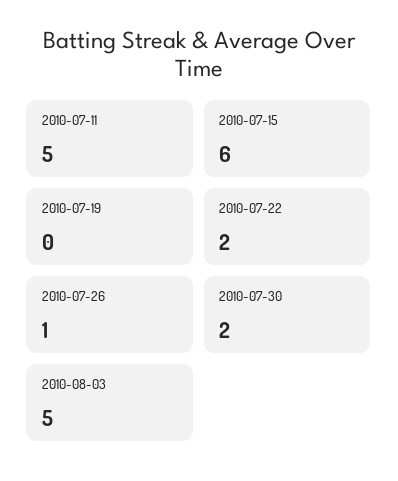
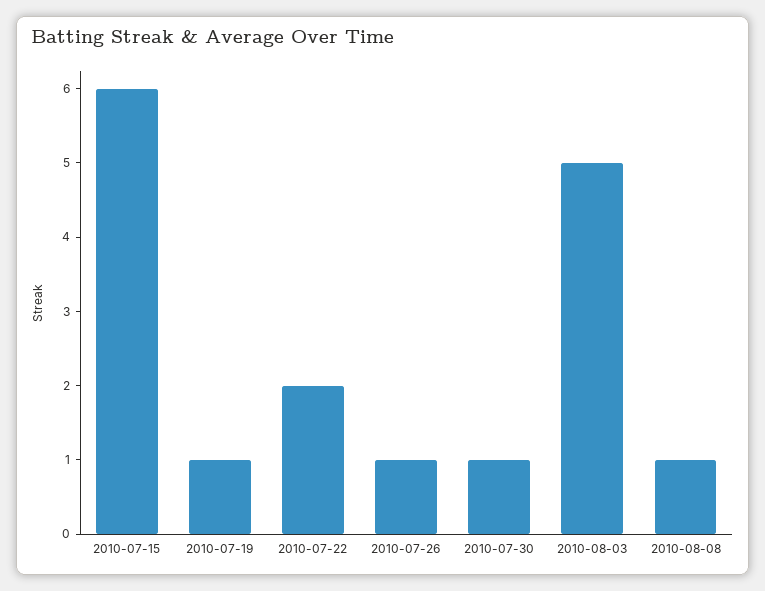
2010-07-11: 5 -> none
2010-07-19: 0 -> 1
2010-07-30: 2 -> 1
2010-08-08: none -> 1

